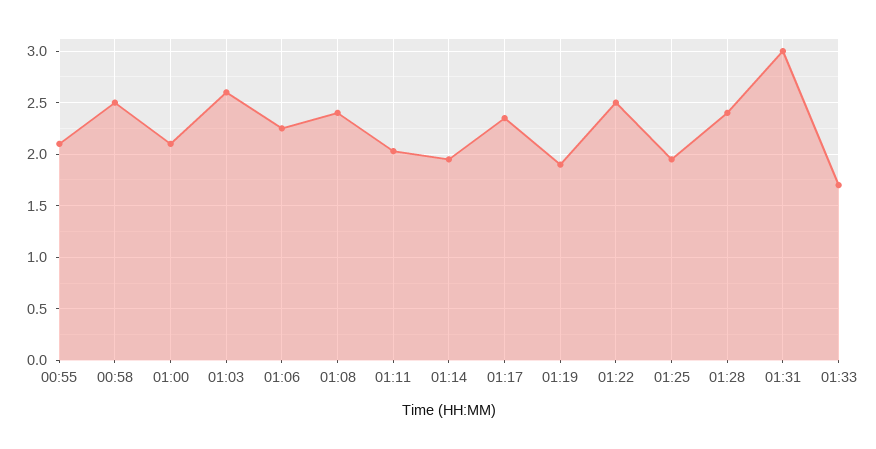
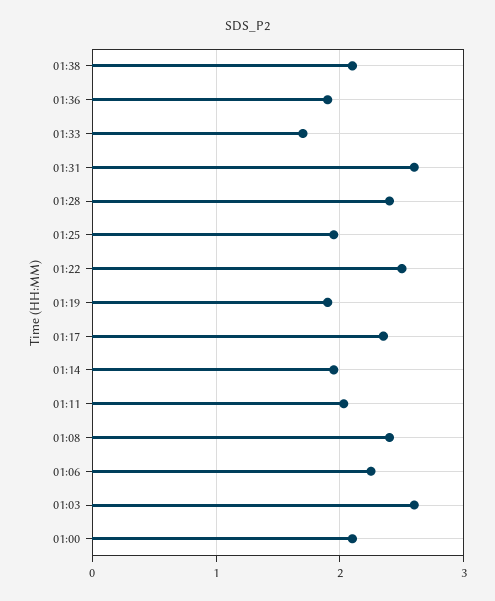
00:55: 2.1 -> none
00:58: 2.5 -> none
01:31: 3 -> 2.6
01:38: none -> 2.1
01:36: none -> 1.9

